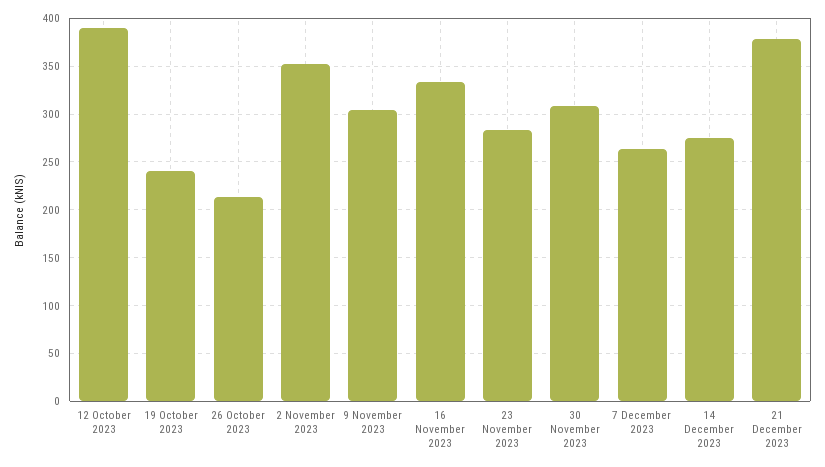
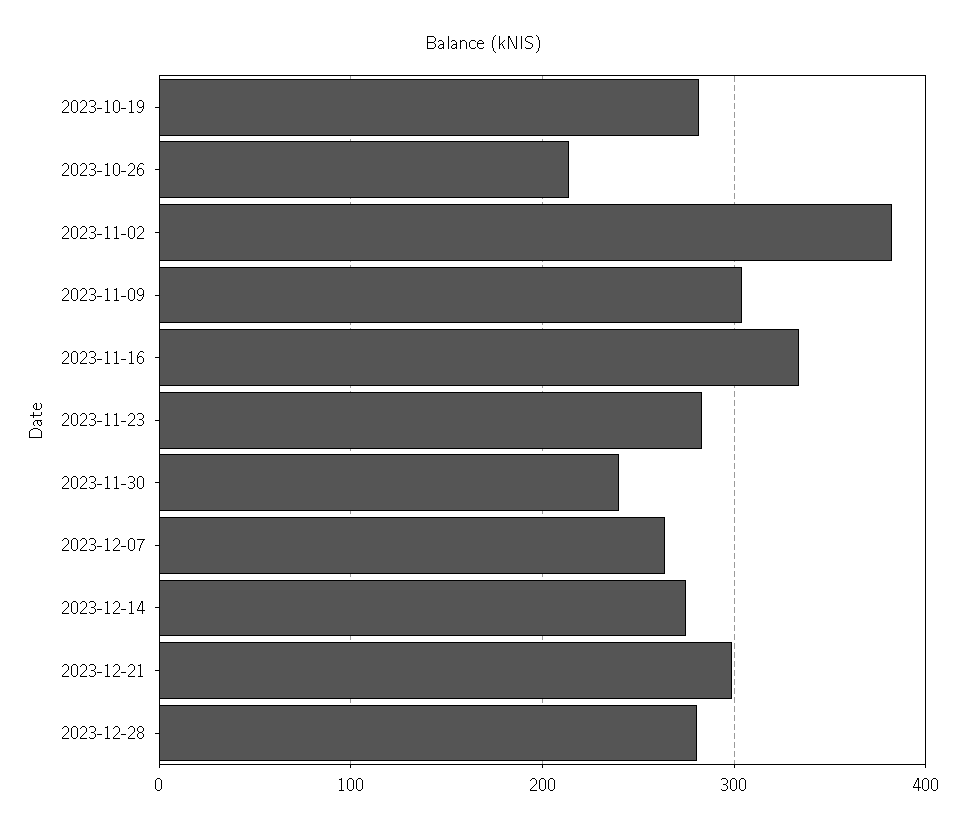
12 October 2023: 390 -> none
19 October 2023: 240 -> 280
2 November 2023: 350 -> 380
30 November 2023: 310 -> 240
21 December 2023: 380 -> 300
2023-12-28: none -> 280

